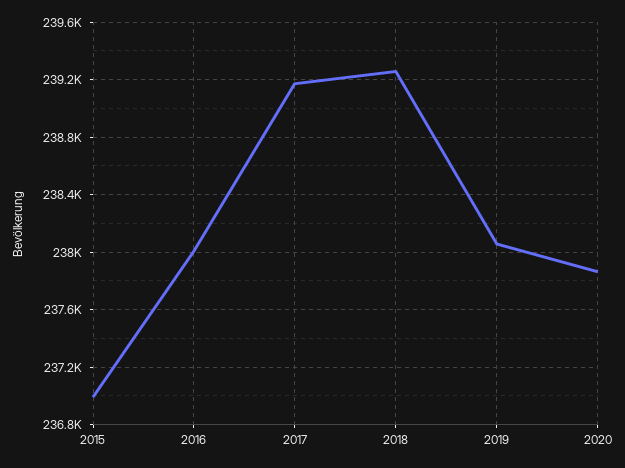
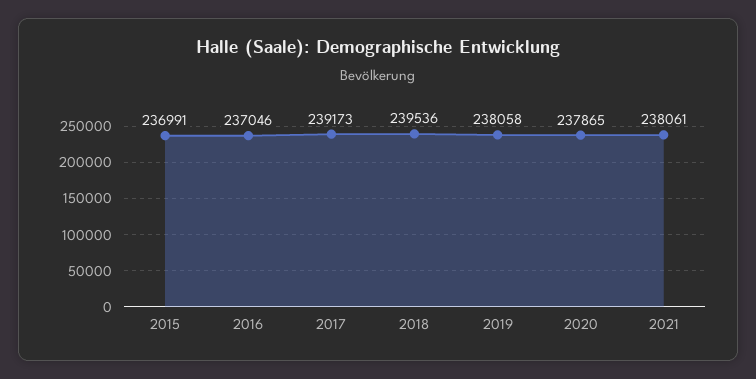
2016: 238000 -> 237046
2018: 239250 -> 239536
2021: none -> 238061

